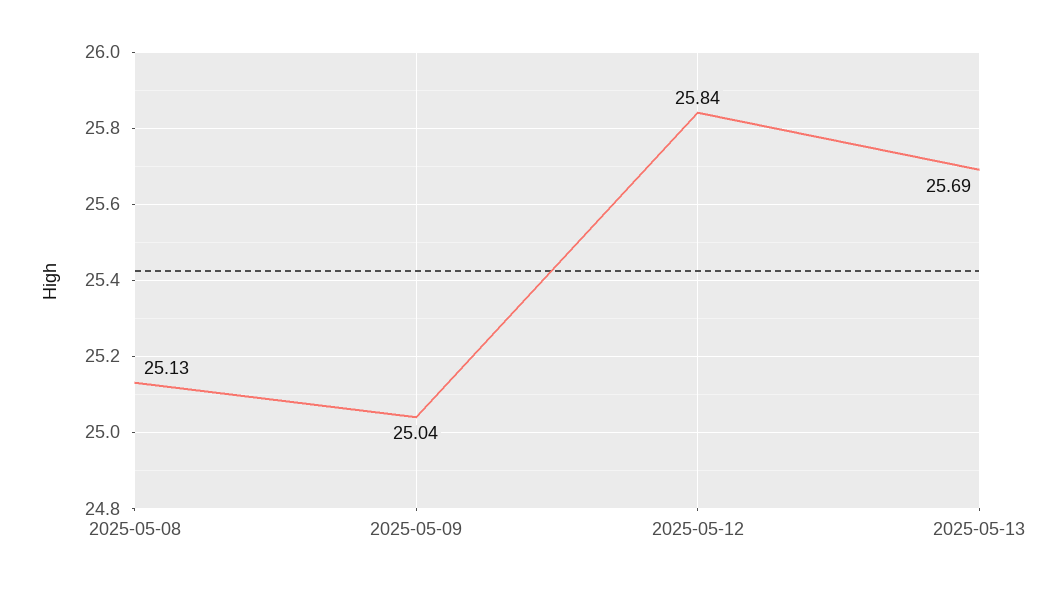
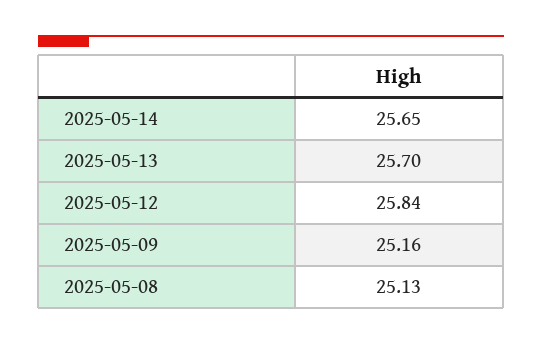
2025-05-09: 25.04 -> 25.16
2025-05-13: 25.69 -> 25.7
2025-05-14: none -> 25.65

